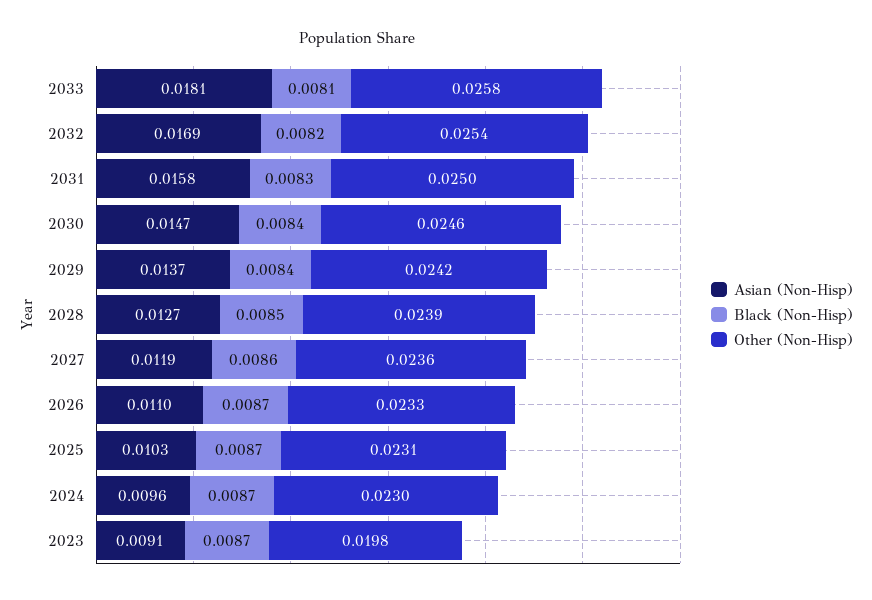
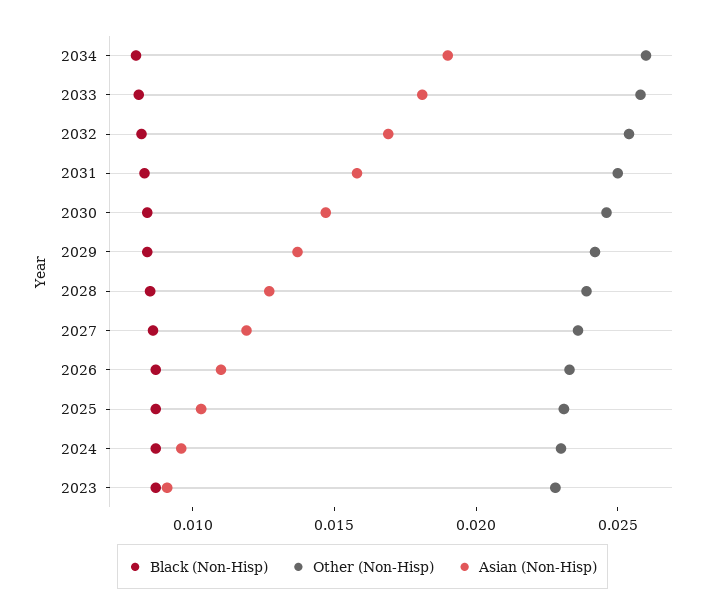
Other (Non-Hisp), 2023: 0.0198 -> 0.023
Black (Non-Hisp), 2034: none -> 0.008
Other (Non-Hisp), 2034: none -> 0.026
Asian (Non-Hisp), 2034: none -> 0.019

